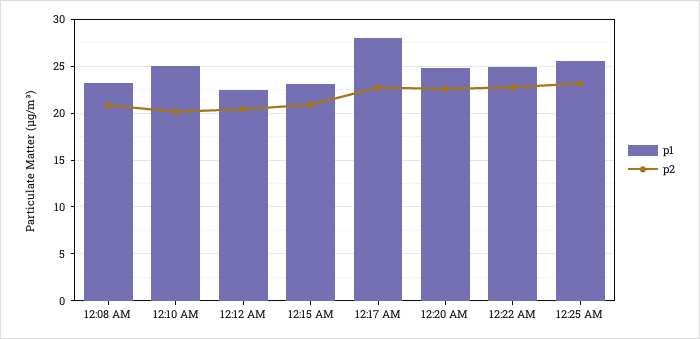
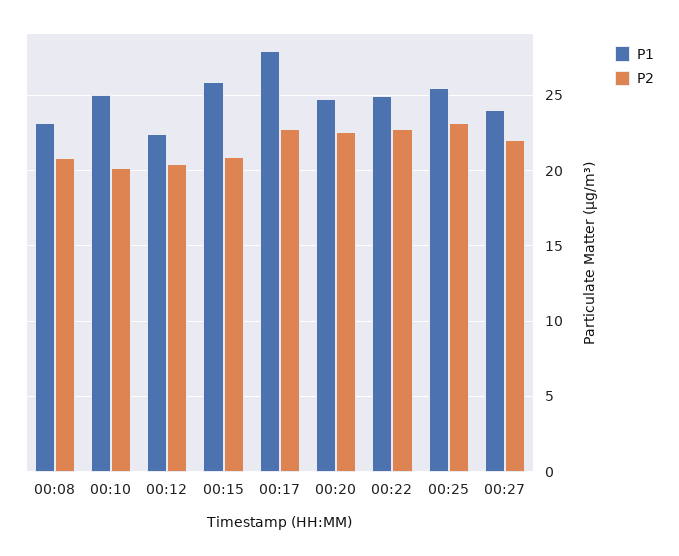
p1, 12:15 AM: 23 -> 26
p1, 00:27: none -> 24
p2, 00:27: none -> 22

